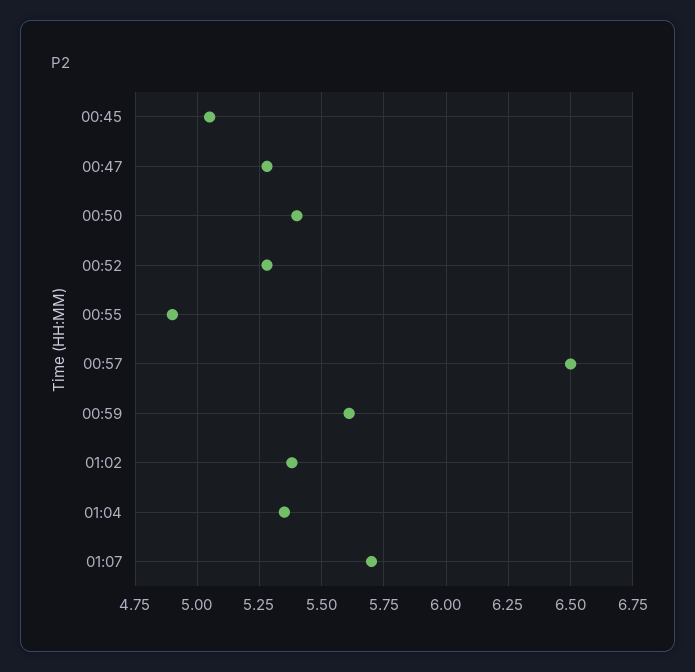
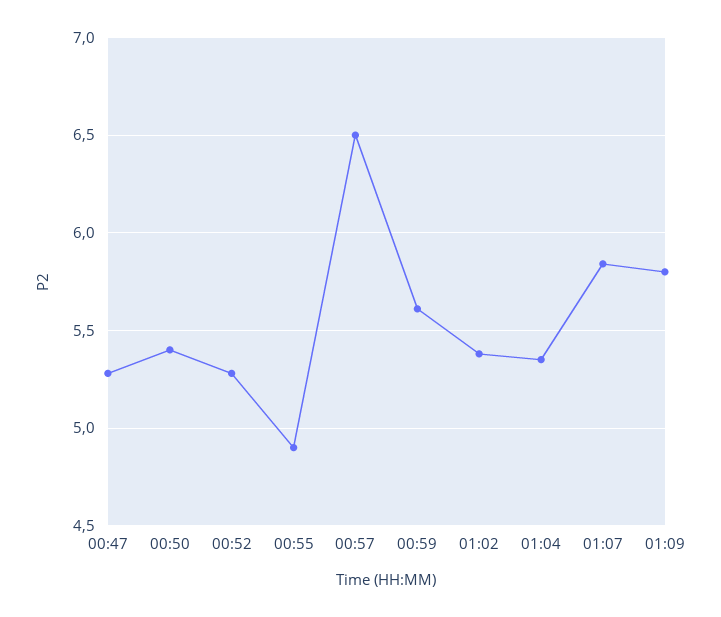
00:45: 5.05 -> none
01:07: 5.7 -> 5.85
01:09: none -> 5.8

